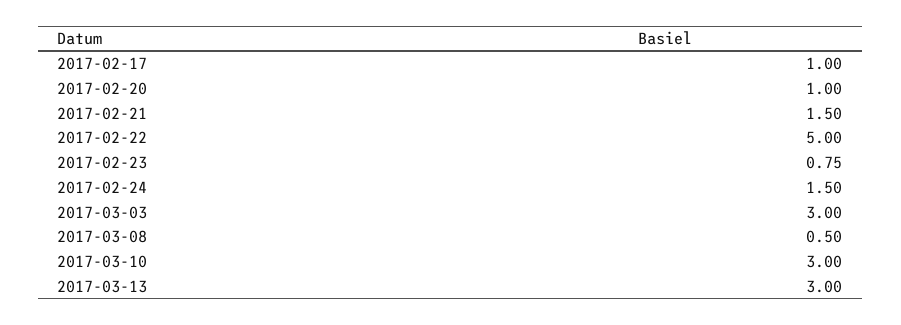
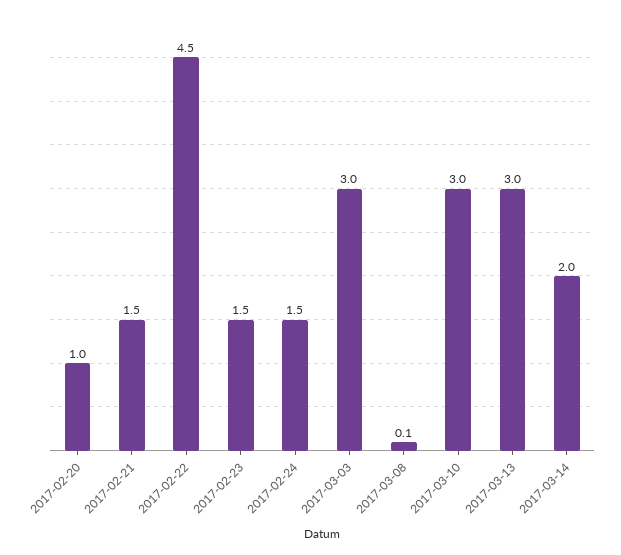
2017-02-17: 1 -> none
2017-02-22: 5 -> 4.5
2017-02-23: 0.75 -> 1.5
2017-03-08: 0.5 -> 0.1
2017-03-14: none -> 2

